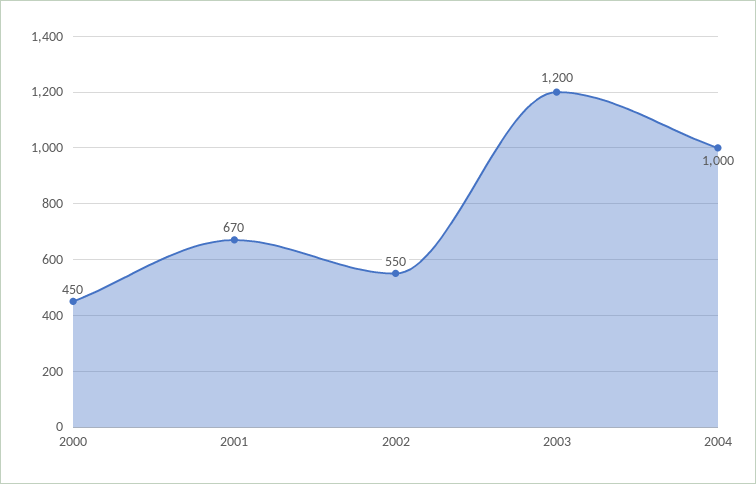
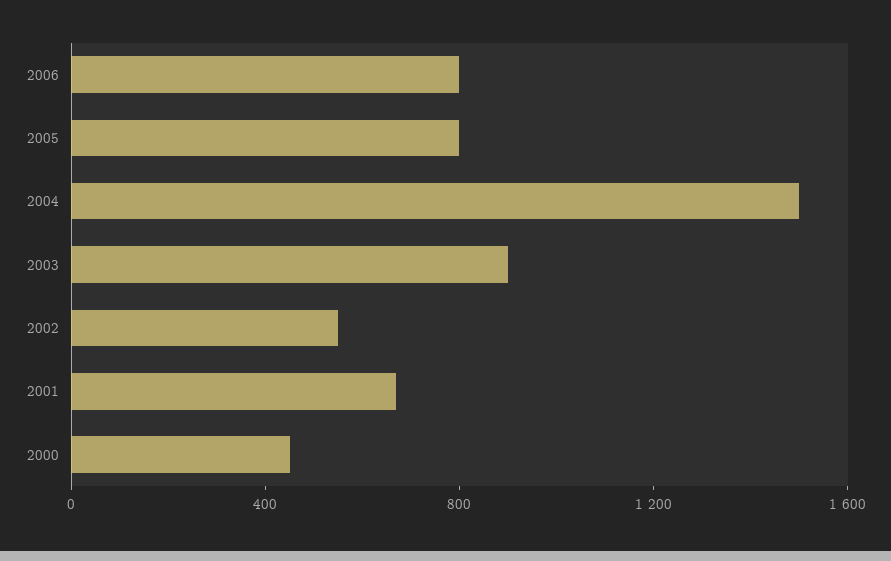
2003: 1200 -> 900
2004: 1000 -> 1500
2006: none -> 800
2005: none -> 800

